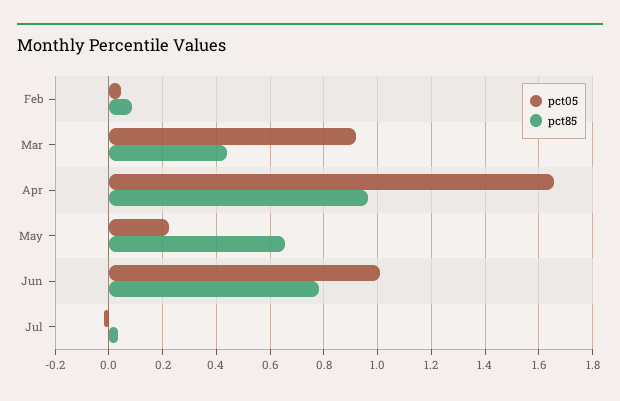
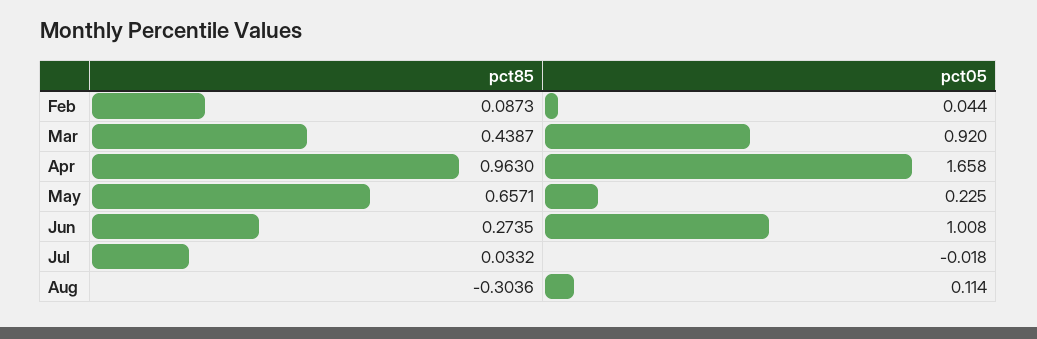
pct85, Jun: 0.775 -> 0.2735
pct85, Aug: none -> -0.3036
pct05, Aug: none -> 0.114

